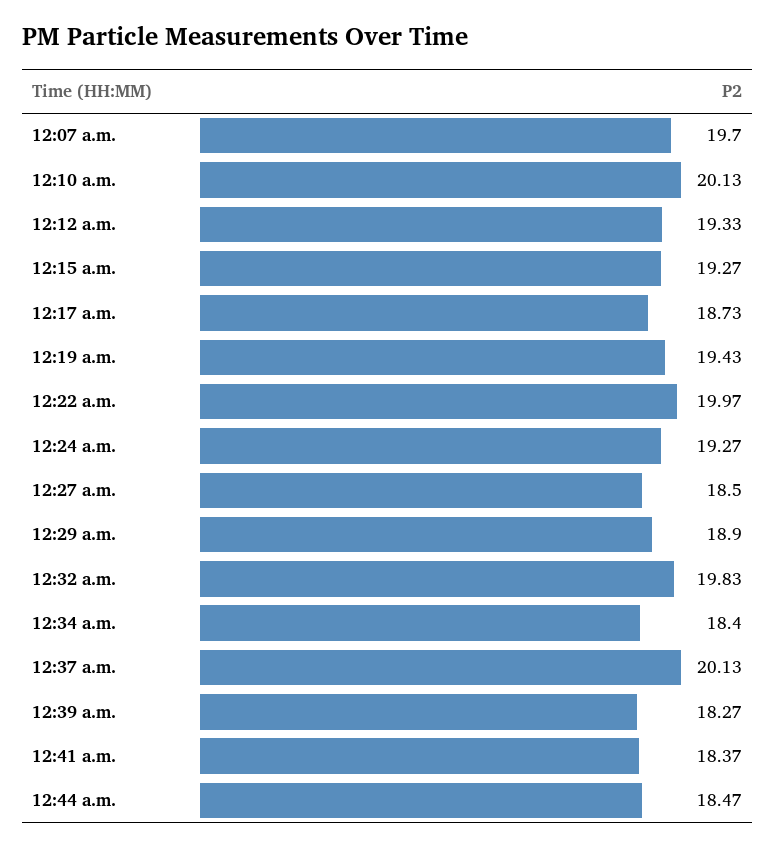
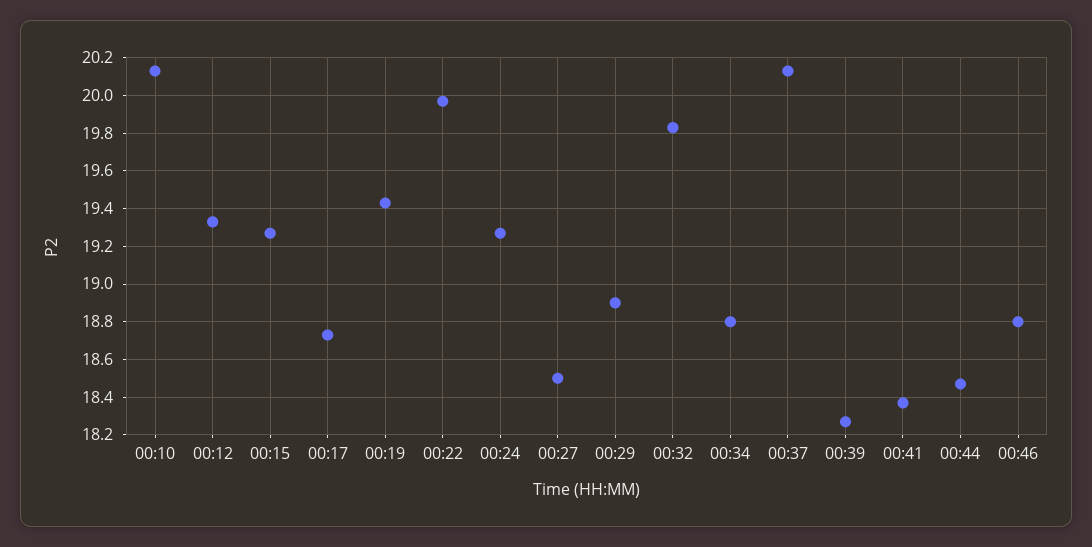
12:07 a.m.: 19.7 -> none
12:34 a.m.: 18.4 -> 18.8
00:46: none -> 18.8

